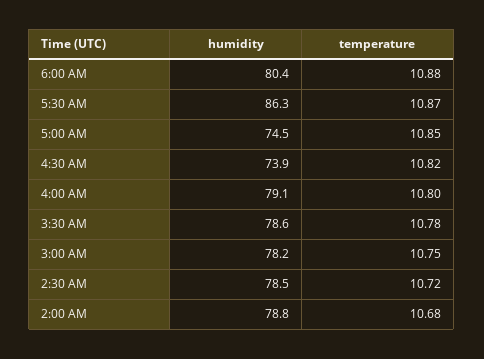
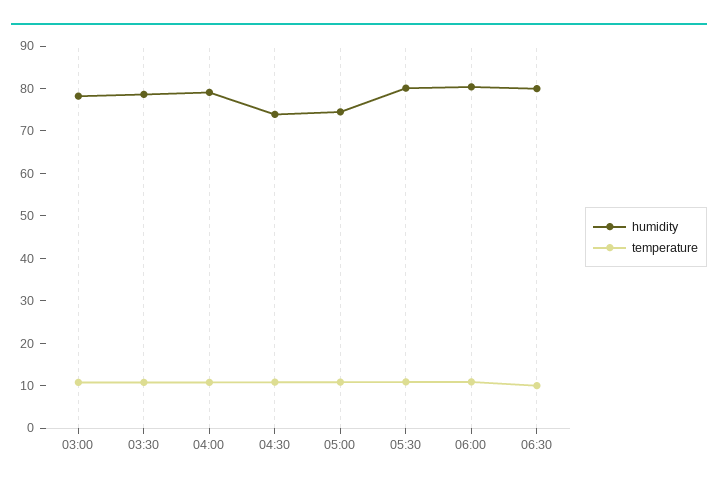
humidity, 5:30 AM: 86.3 -> 80
humidity, 2:30 AM: 78.5 -> none
temperature, 2:30 AM: 10.72 -> none
humidity, 2:00 AM: 78.8 -> none
temperature, 2:00 AM: 10.68 -> none
humidity, 06:30: none -> 80
temperature, 06:30: none -> 10

